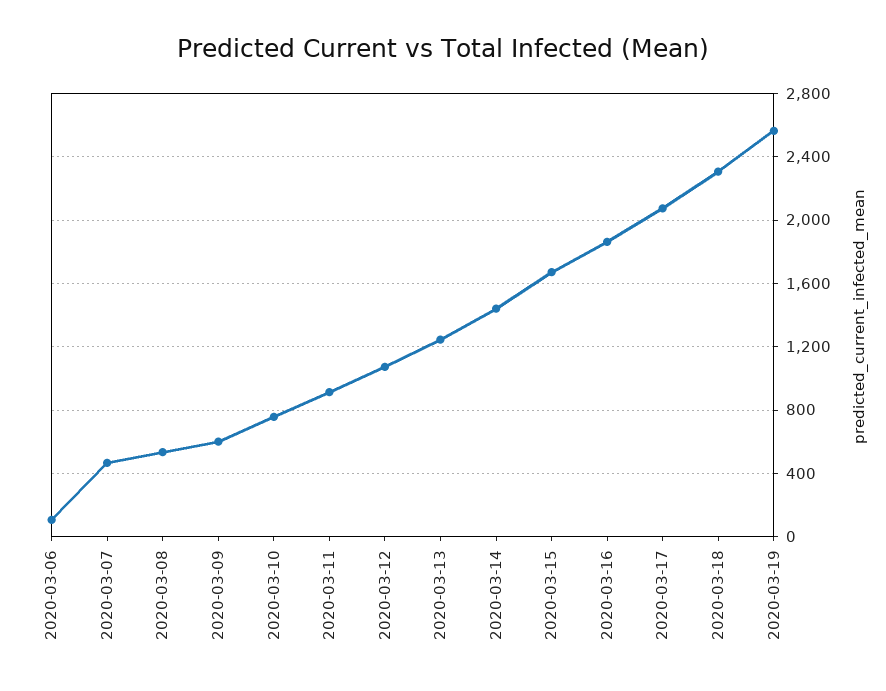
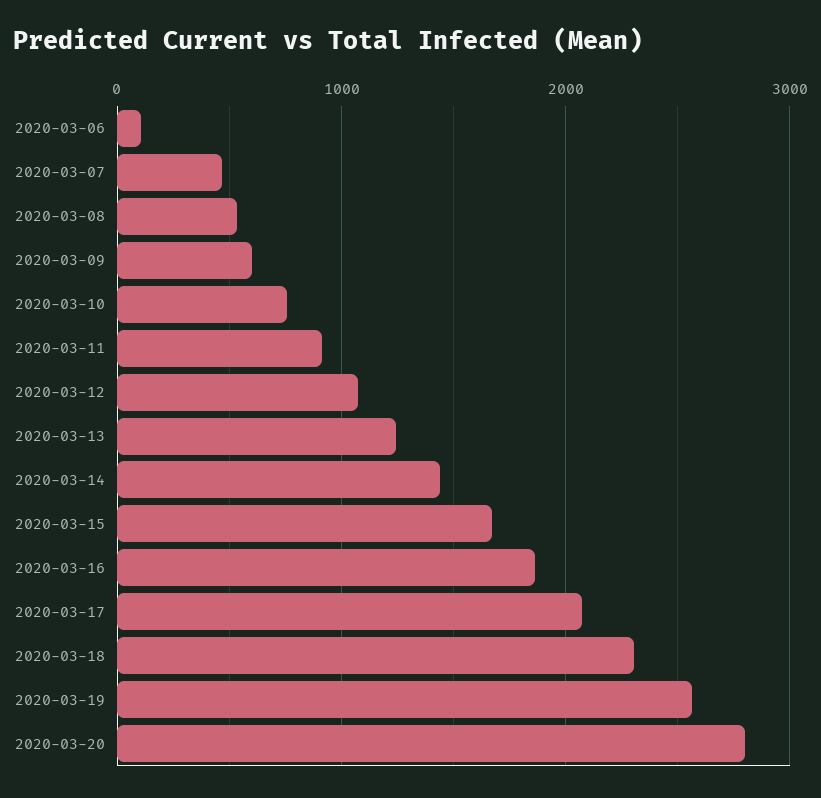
2020-03-20: none -> 2800

